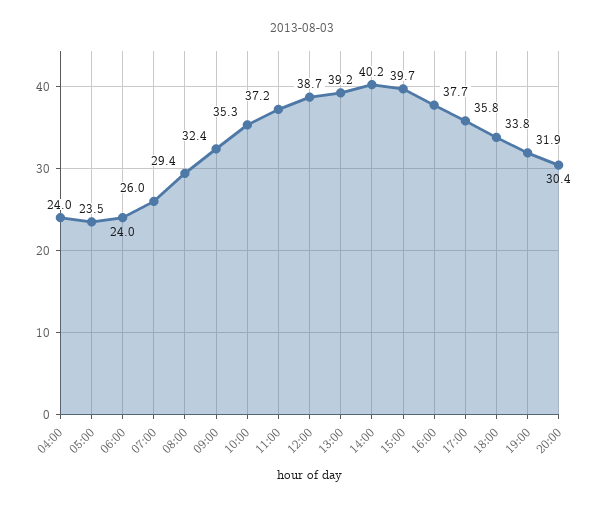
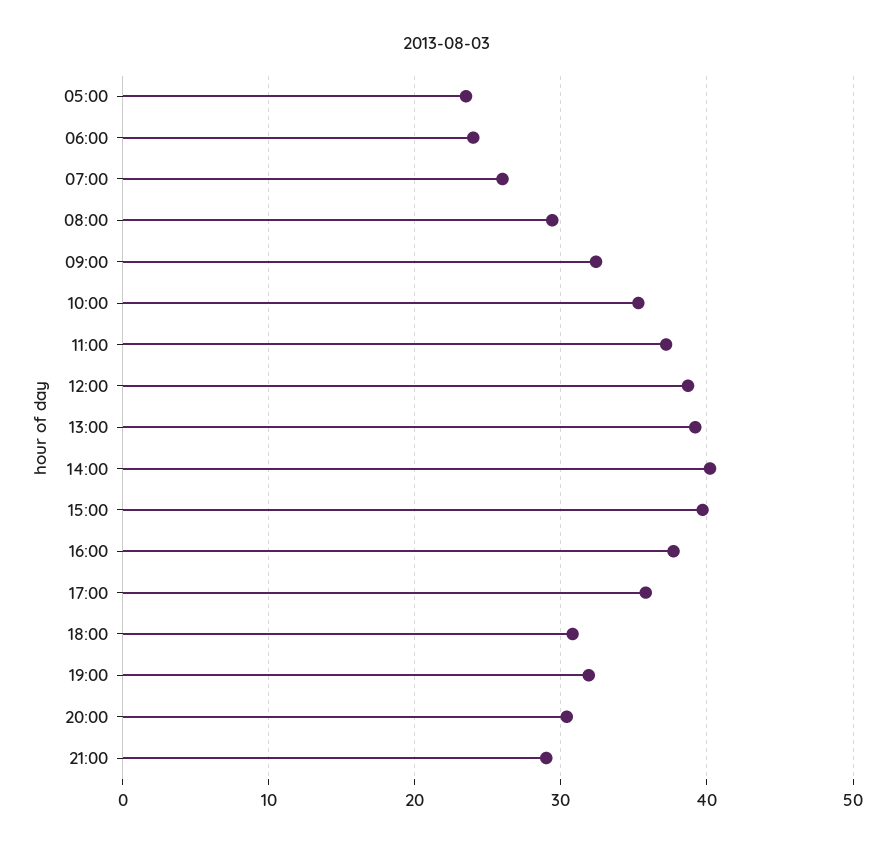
04:00: 24 -> none
18:00: 33.8 -> 31
21:00: none -> 29

